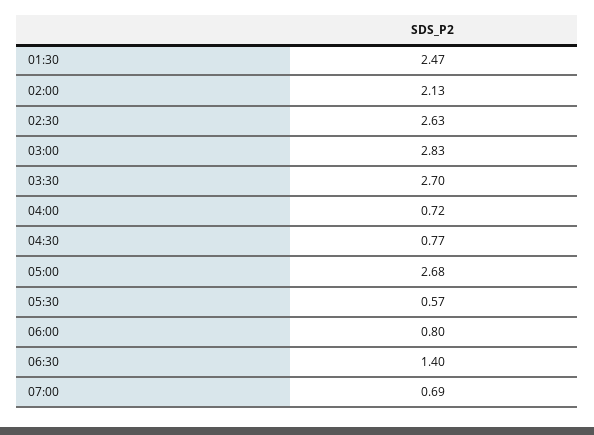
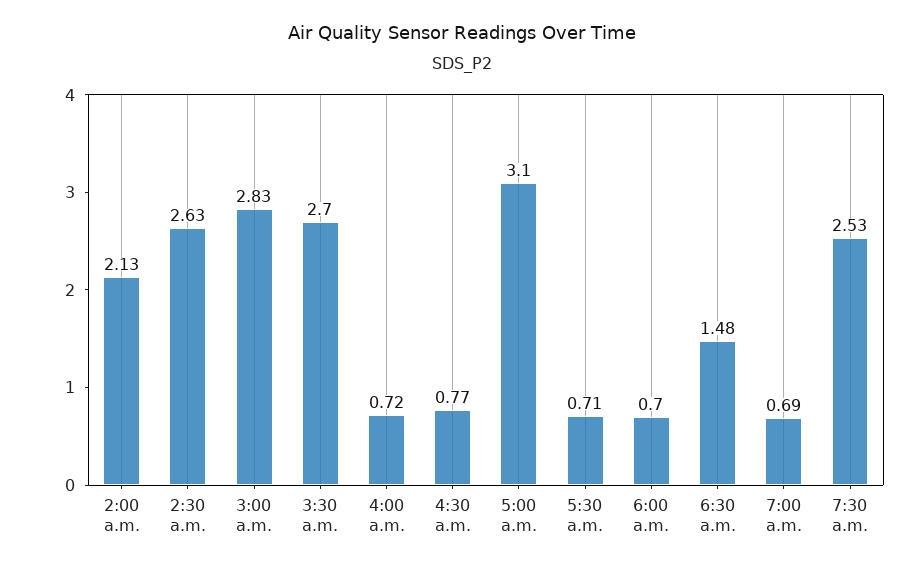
01:30: 2.47 -> none
05:00: 2.68 -> 3.1
05:30: 0.57 -> 0.71
06:00: 0.8 -> 0.7
06:30: 1.4 -> 1.48
7:30 a.m.: none -> 2.53

